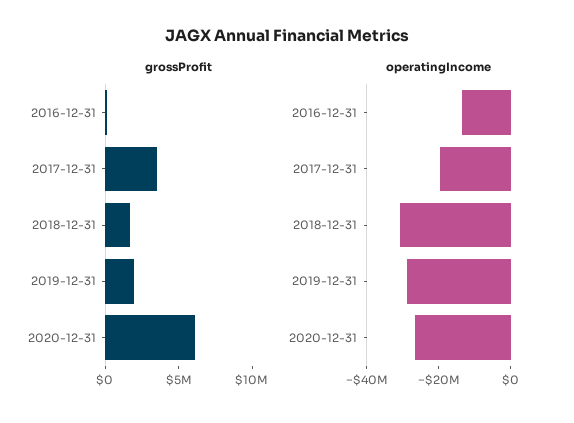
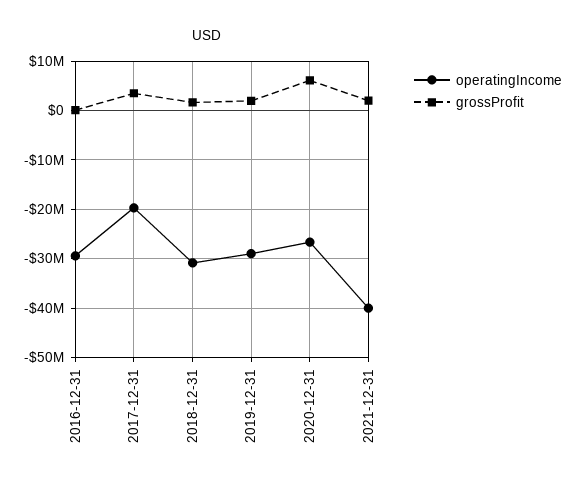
operatingIncome, 2016-12-31: -15000000 -> -30000000
operatingIncome, 2021-12-31: none -> -40000000
grossProfit, 2021-12-31: none -> 2000000

